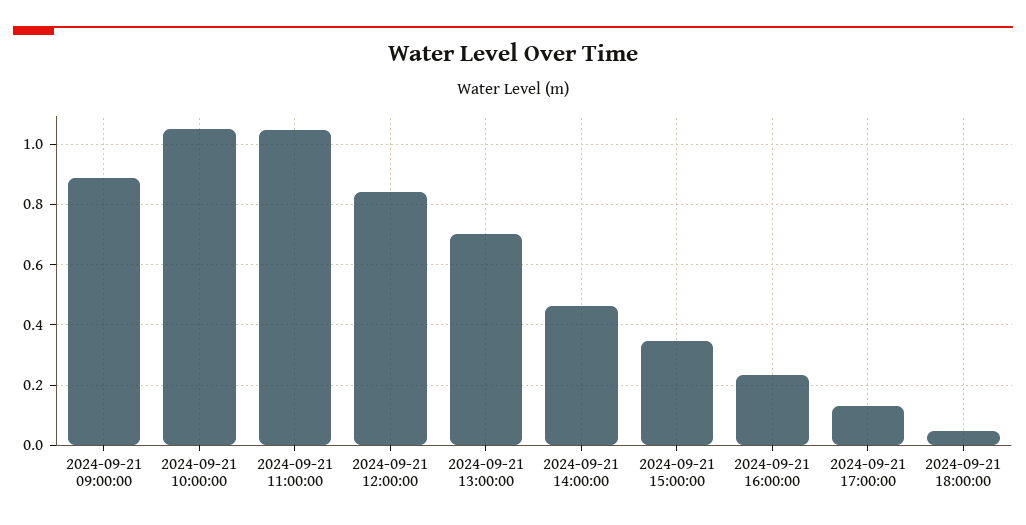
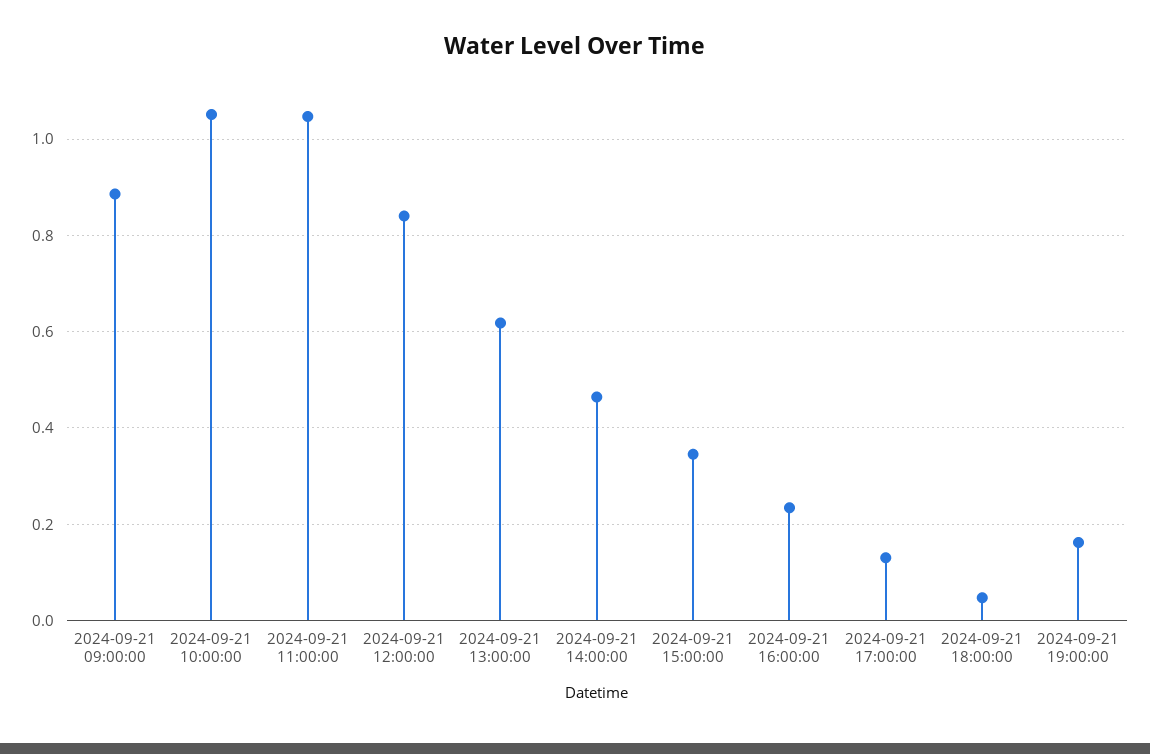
2024-09-21 13:00:00: 0.7 -> 0.62
2024-09-21 19:00:00: none -> 0.16

